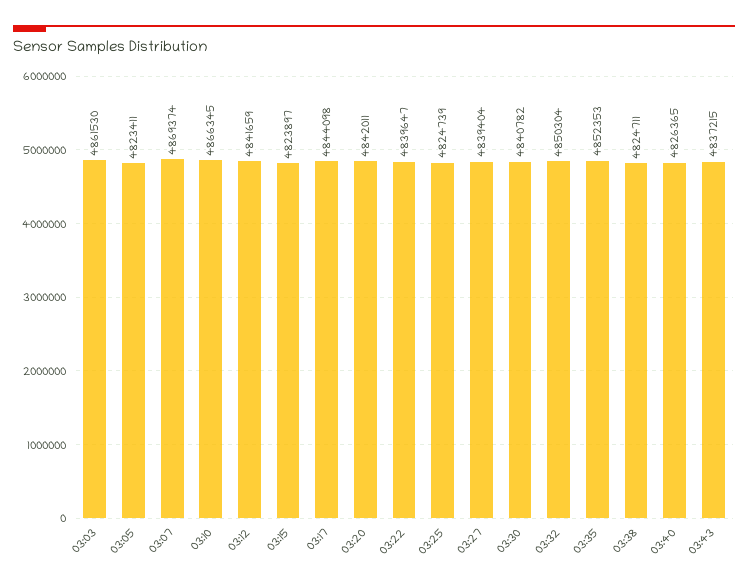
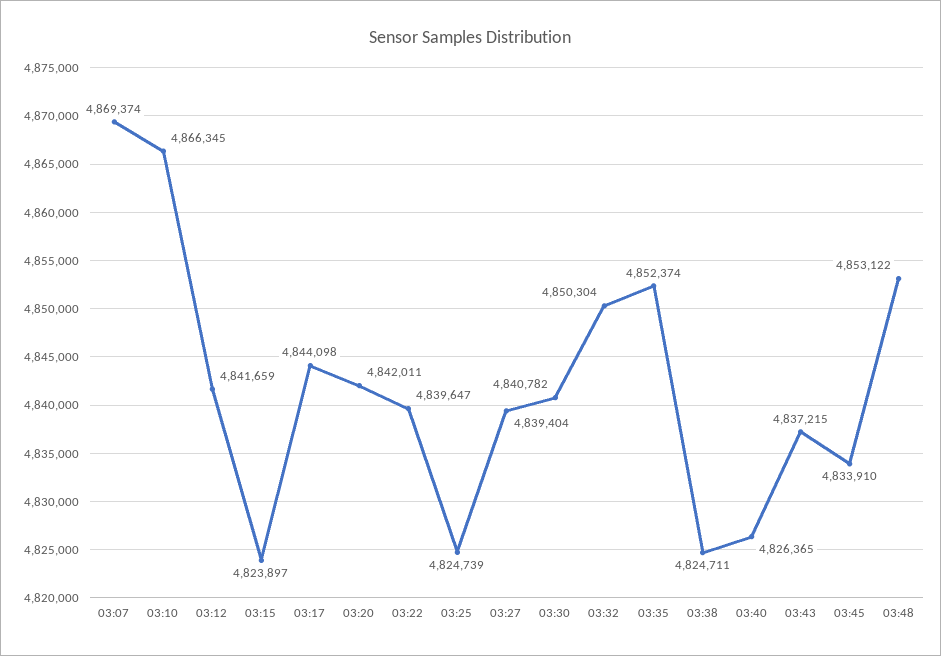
03:03: 4861530 -> none
03:05: 4823411 -> none
03:35: 4852353 -> 4852374
03:45: none -> 4833910
03:48: none -> 4853122

